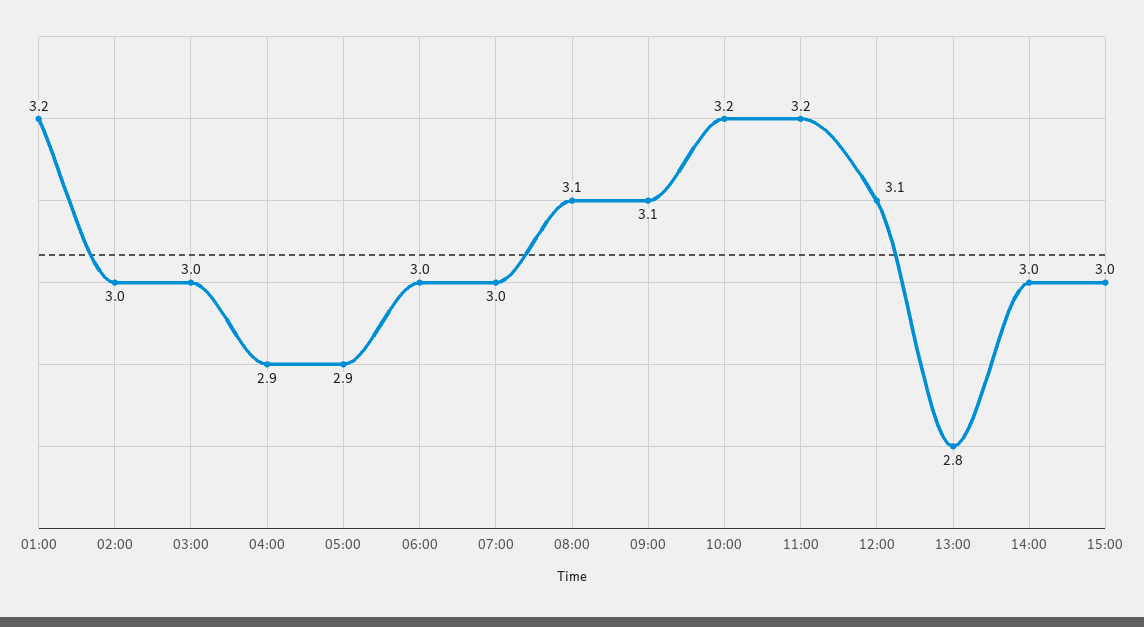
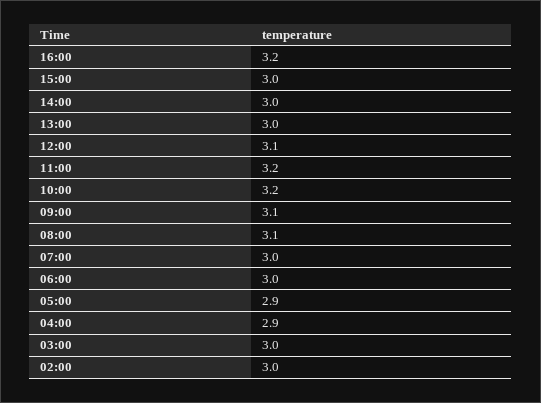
01:00: 3.2 -> none
13:00: 2.8 -> 3
16:00: none -> 3.2

